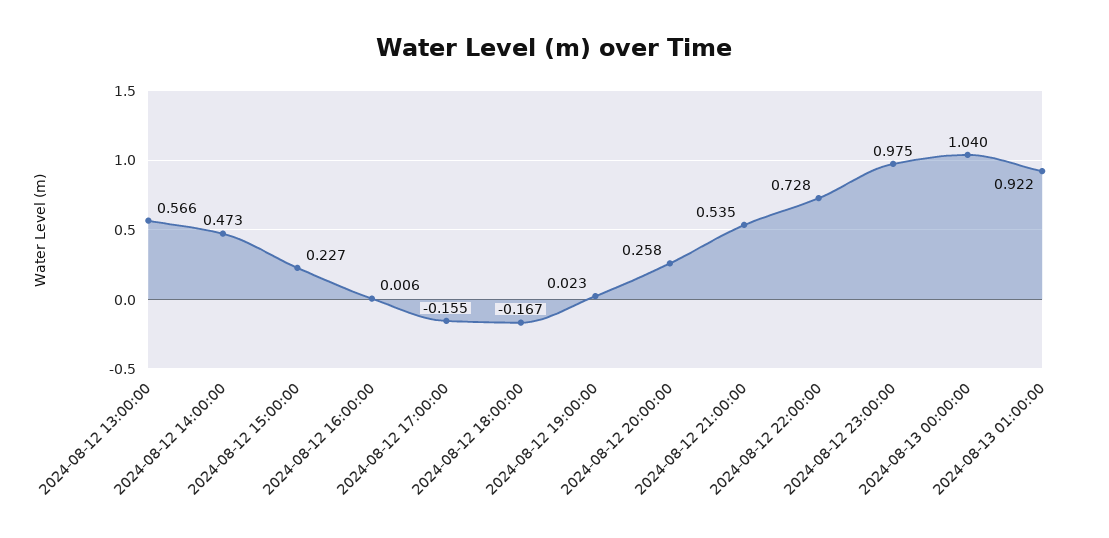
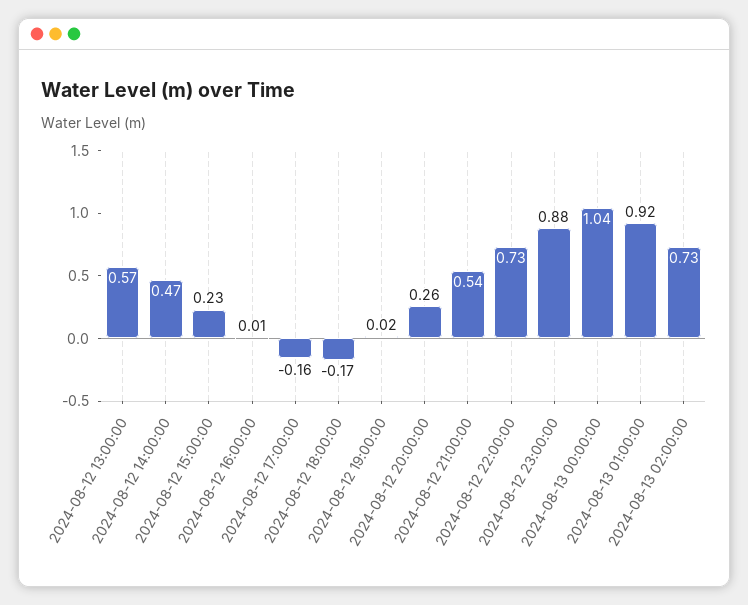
2024-08-12 23:00:00: 0.975 -> 0.88
2024-08-13 02:00:00: none -> 0.73

